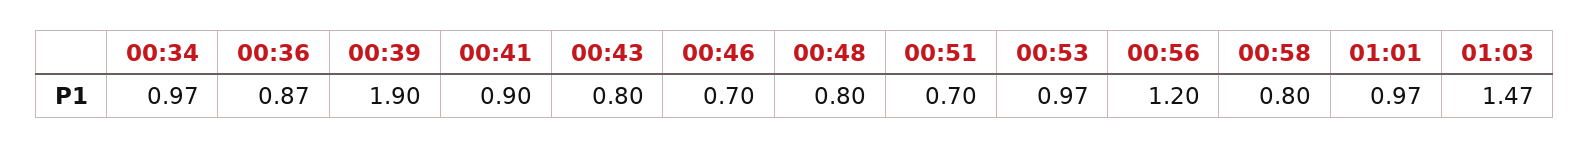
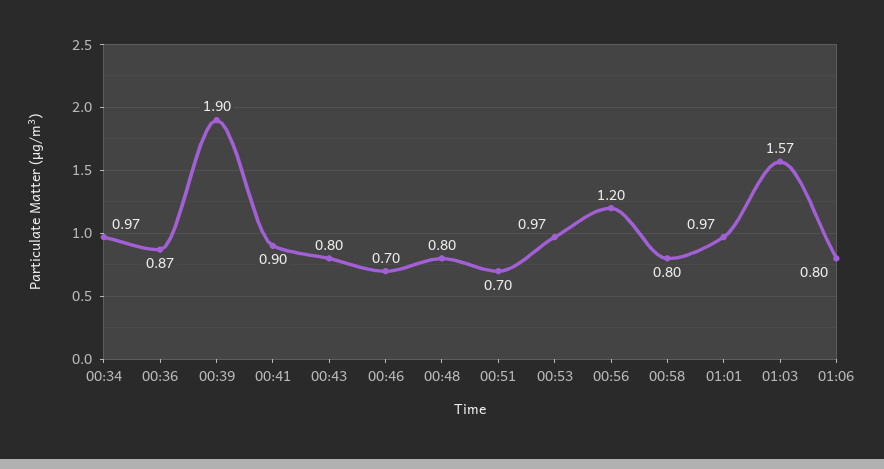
01:03: 1.47 -> 1.57
01:06: none -> 0.8

